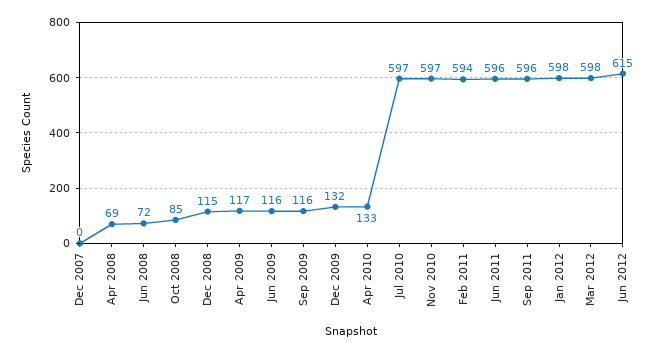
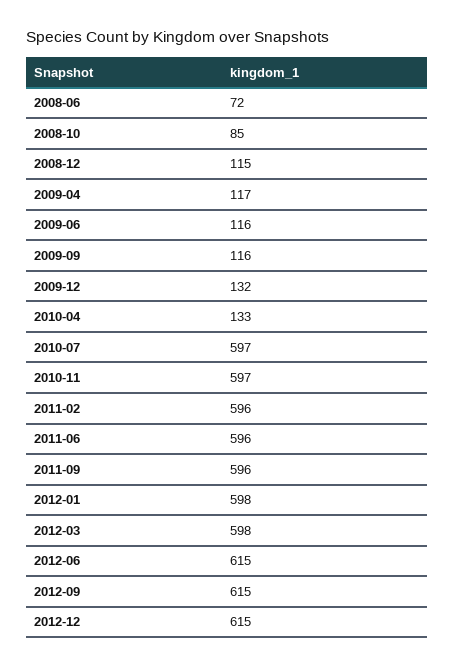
Dec 2007: 0 -> none
Apr 2008: 69 -> none
Feb 2011: 594 -> 596
2012-09: none -> 615
2012-12: none -> 615

